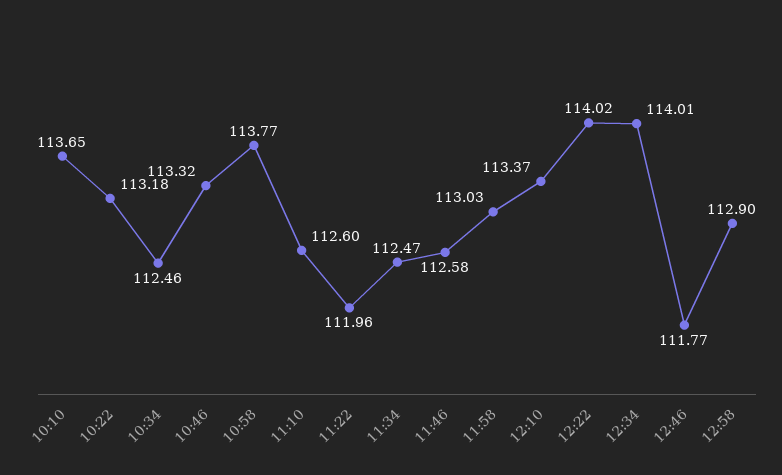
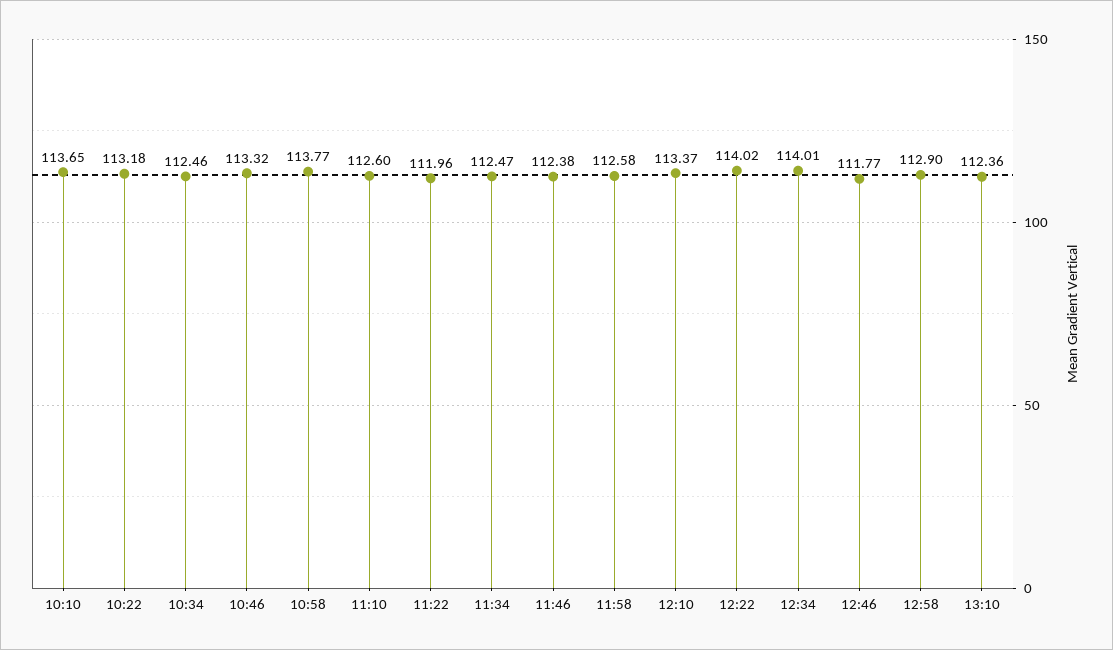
11:46: 112.58 -> 112.38
11:58: 113.03 -> 112.58
13:10: none -> 112.36

